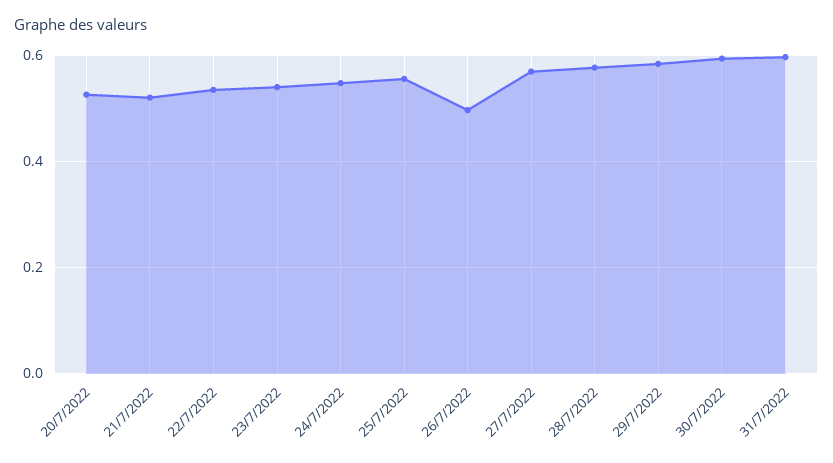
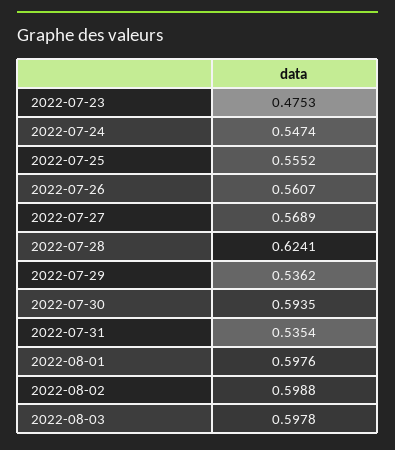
20/7/2022: 0.52 -> none
21/7/2022: 0.52 -> none
22/7/2022: 0.54 -> none
23/7/2022: 0.54 -> 0.4753
26/7/2022: 0.5 -> 0.5607
28/7/2022: 0.58 -> 0.6241
29/7/2022: 0.58 -> 0.5362
31/7/2022: 0.6 -> 0.5354
2022-08-01: none -> 0.5976
2022-08-02: none -> 0.5988
2022-08-03: none -> 0.5978

